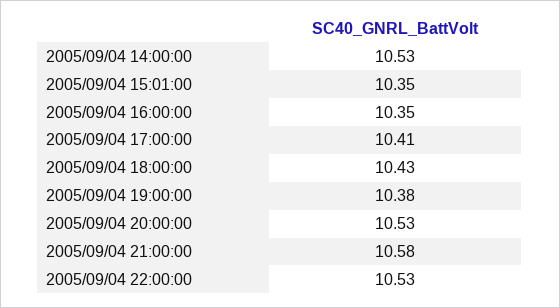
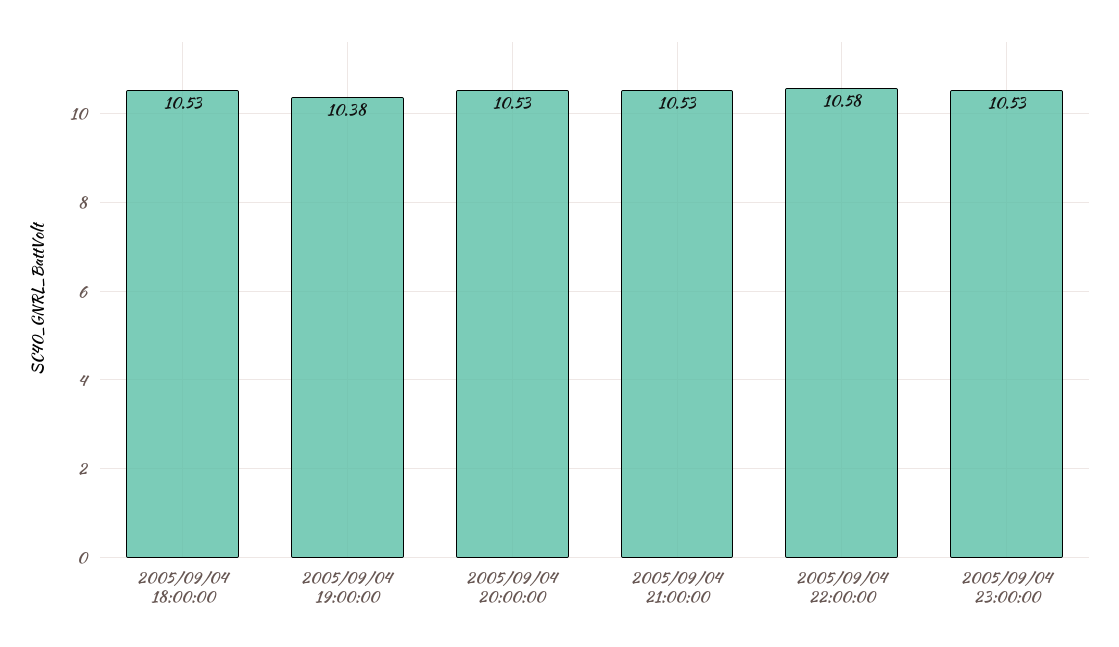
2005/09/04 14:00:00: 10.53 -> none
2005/09/04 15:01:00: 10.35 -> none
2005/09/04 16:00:00: 10.35 -> none
2005/09/04 17:00:00: 10.41 -> none
2005/09/04 18:00:00: 10.43 -> 10.53
2005/09/04 21:00:00: 10.58 -> 10.53
2005/09/04 22:00:00: 10.53 -> 10.58
2005/09/04 23:00:00: none -> 10.53

